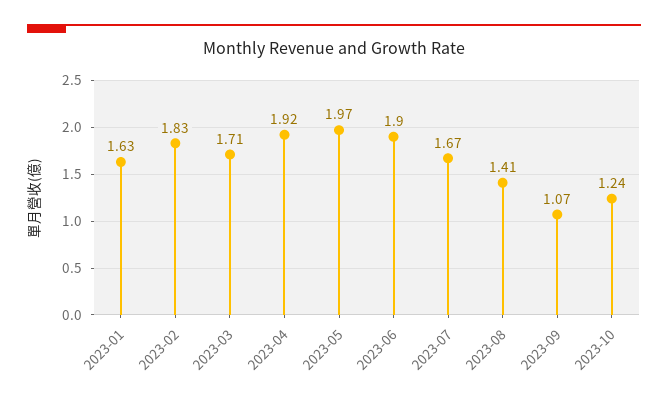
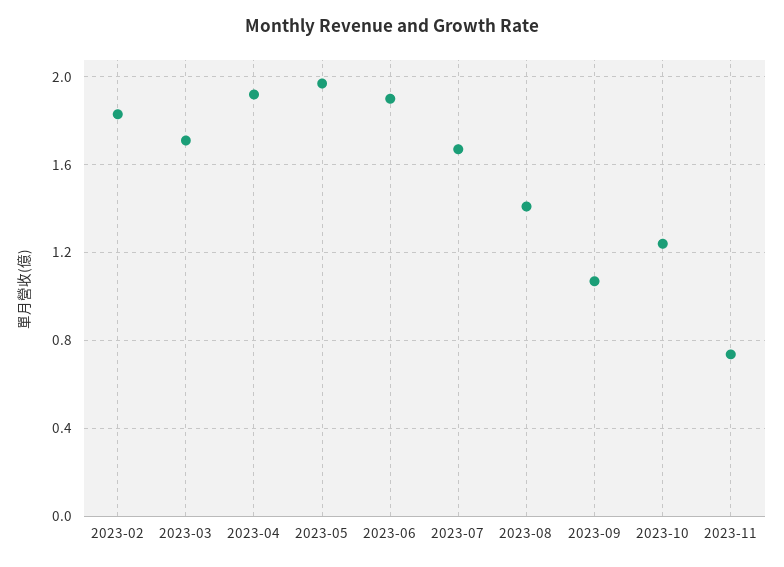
2023-01: 1.63 -> none
2023-11: none -> 0.75

